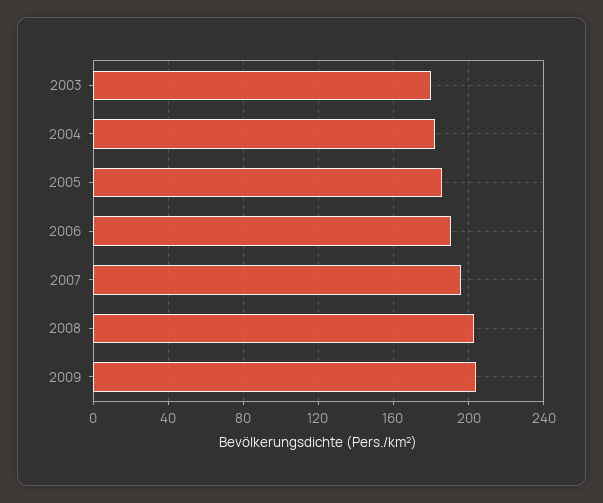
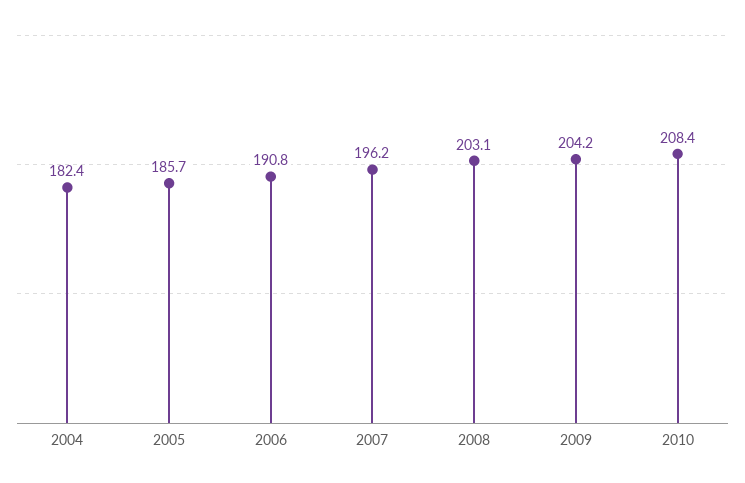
2003: 180 -> none
2010: none -> 208.4

